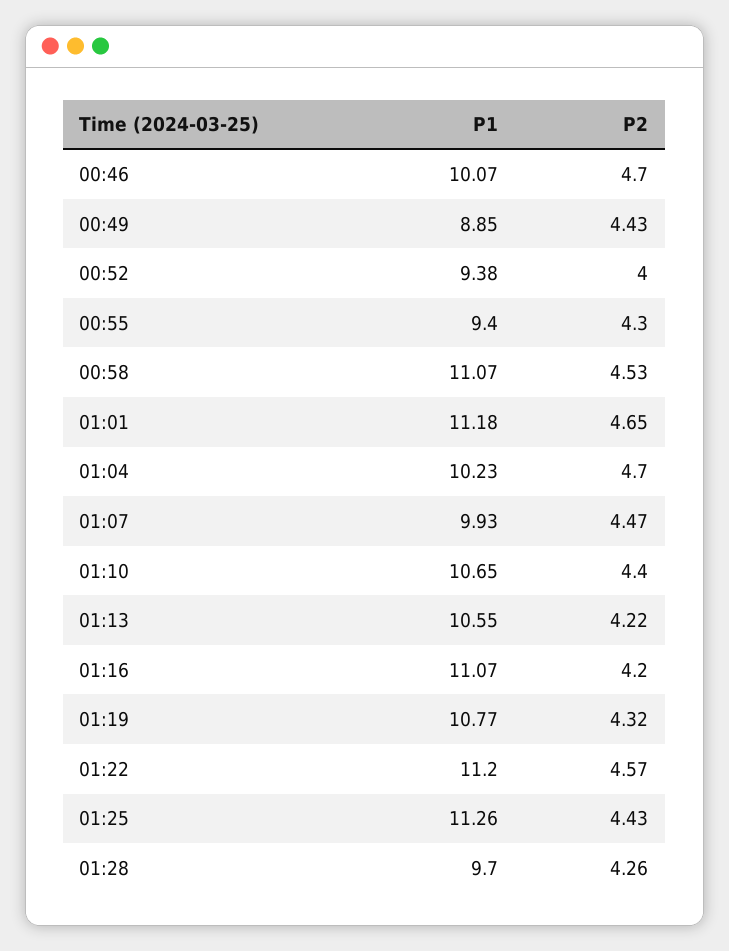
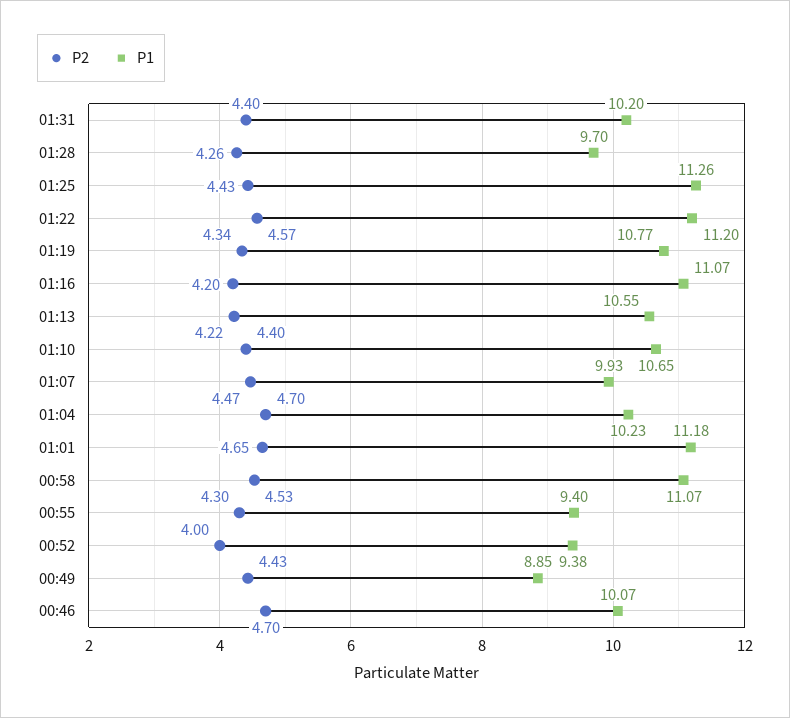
P2, 01:19: 4.32 -> 4.34
P2, 01:31: none -> 4.4
P1, 01:31: none -> 10.2

